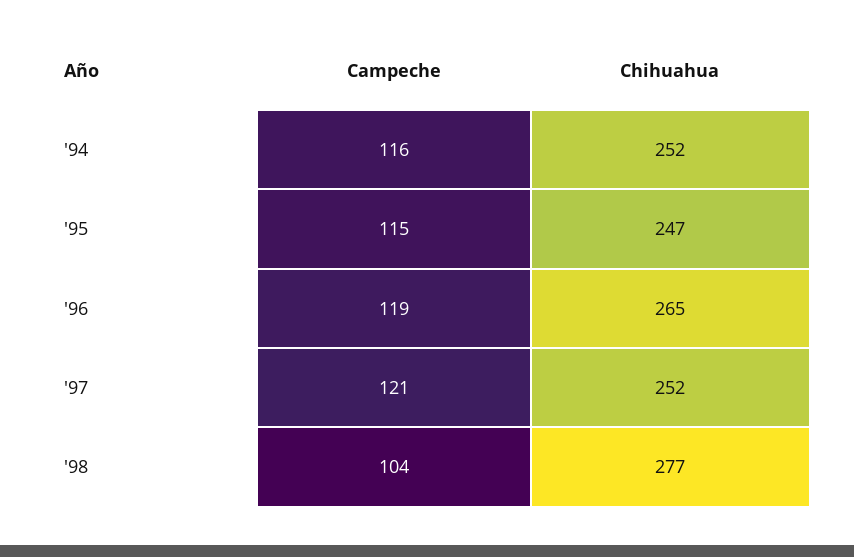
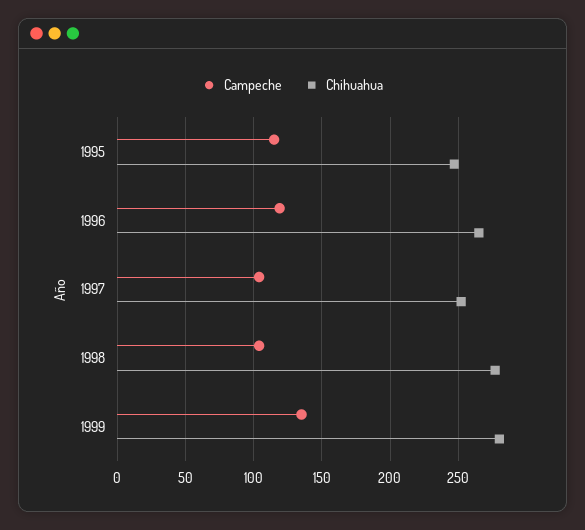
Campeche, '94: 116 -> none
Chihuahua, '94: 252 -> none
Campeche, '97: 121 -> 105
Campeche, 1999: none -> 135
Chihuahua, 1999: none -> 280

